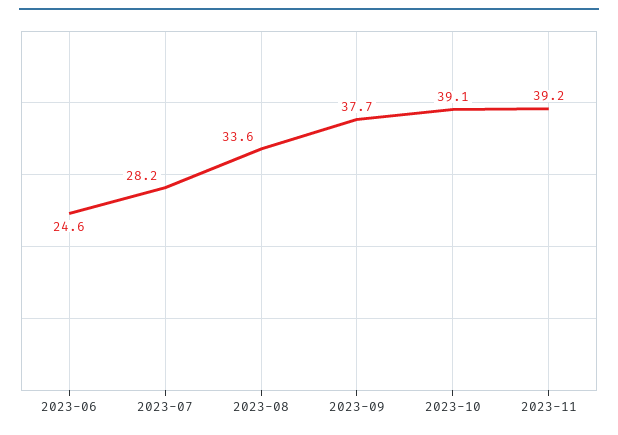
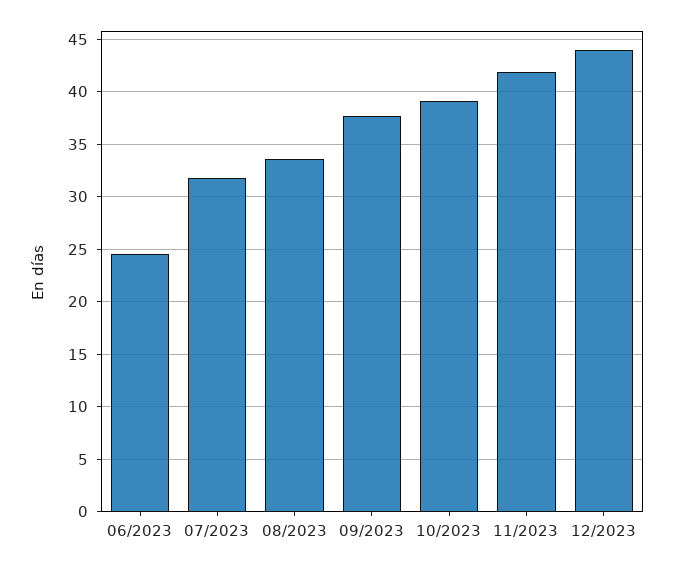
2023-07: 28.2 -> 32
2023-11: 39.2 -> 42
12/2023: none -> 44

